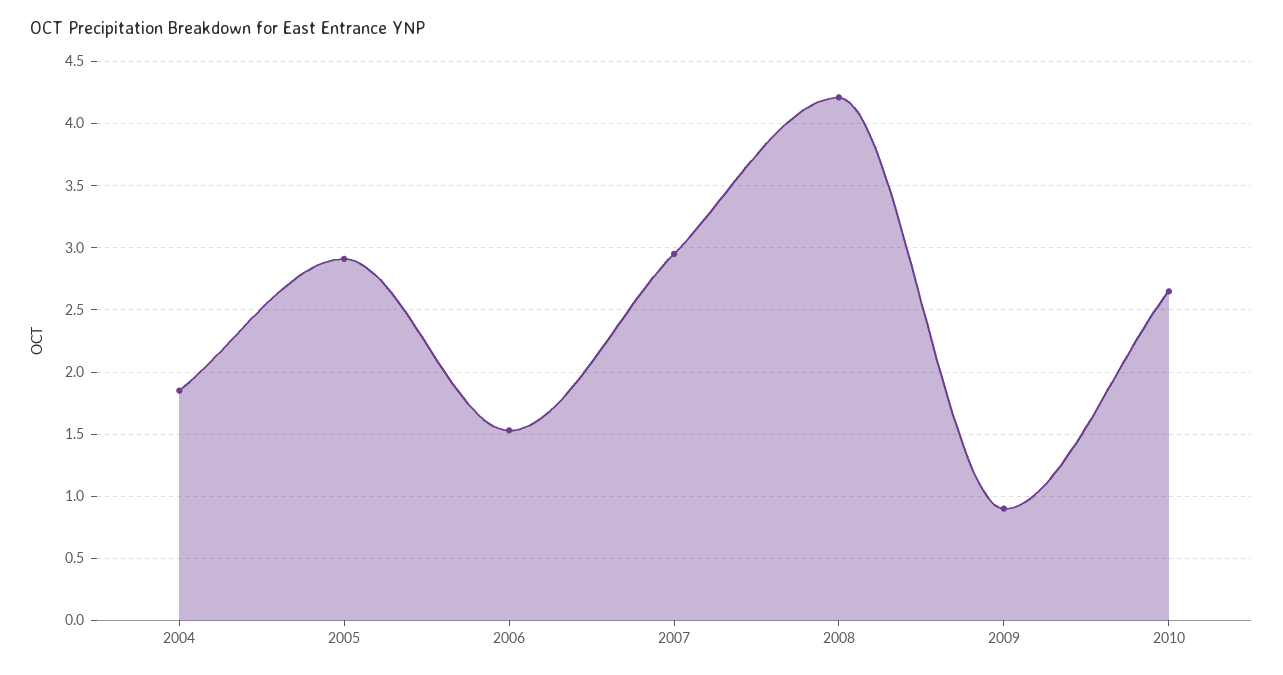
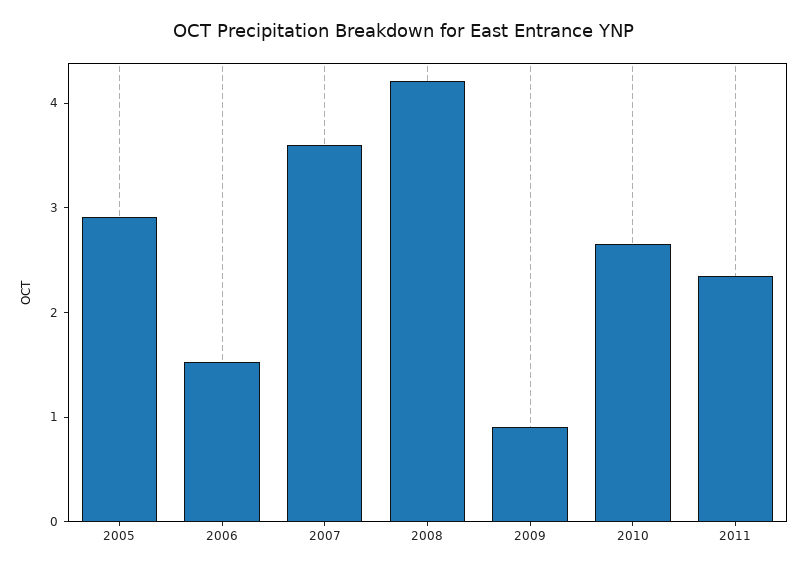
2004: 1.85 -> none
2007: 2.95 -> 3.6
2011: none -> 2.4

